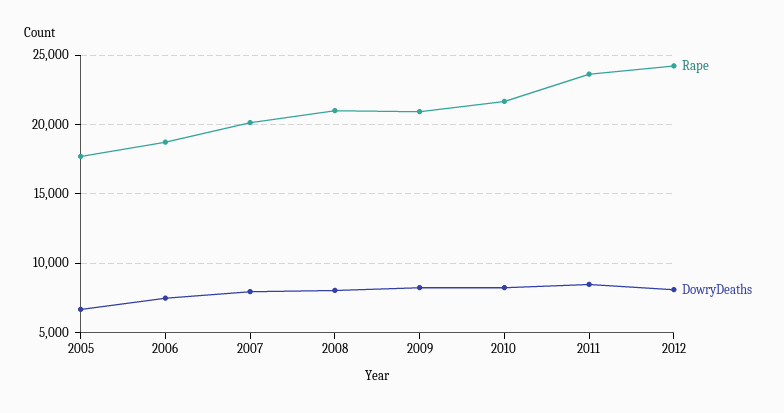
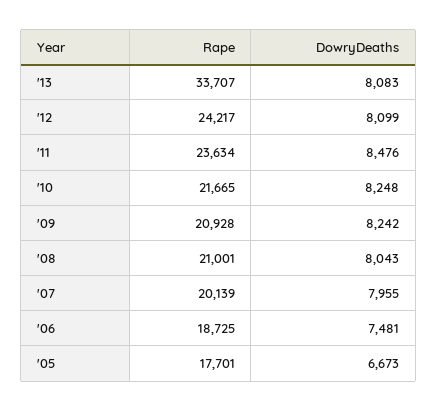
Rape, '13: none -> 33707
DowryDeaths, '13: none -> 8083

